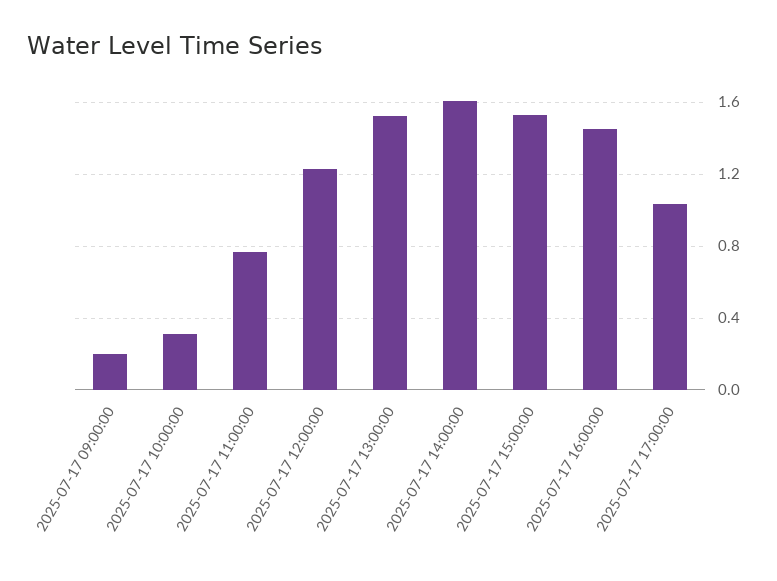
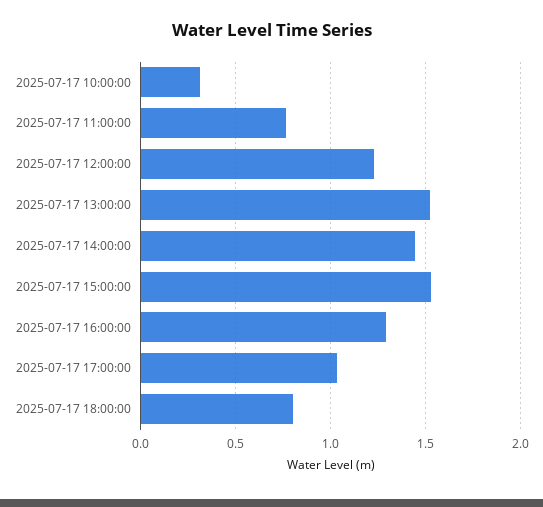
2025-07-17 09:00:00: 0.2 -> none
2025-07-17 14:00:00: 1.6 -> 1.45
2025-07-17 16:00:00: 1.45 -> 1.3
2025-07-17 18:00:00: none -> 0.8

